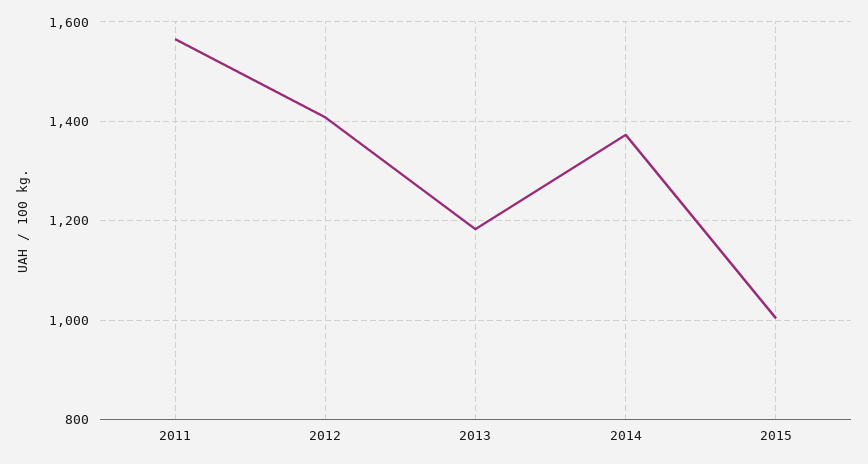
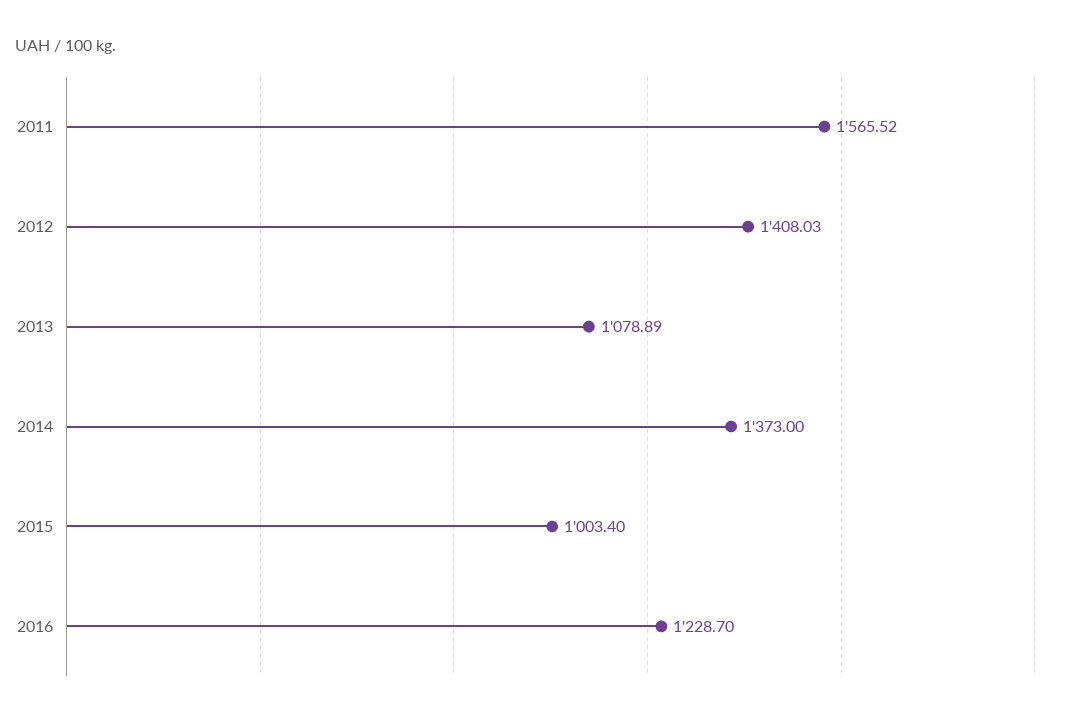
2013: 1180 -> 1078.89
2016: none -> 1228.7

